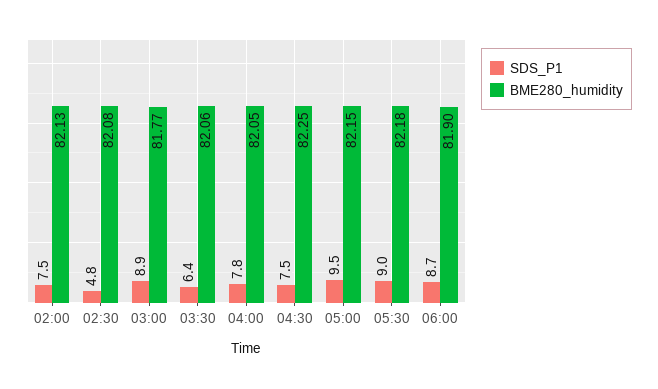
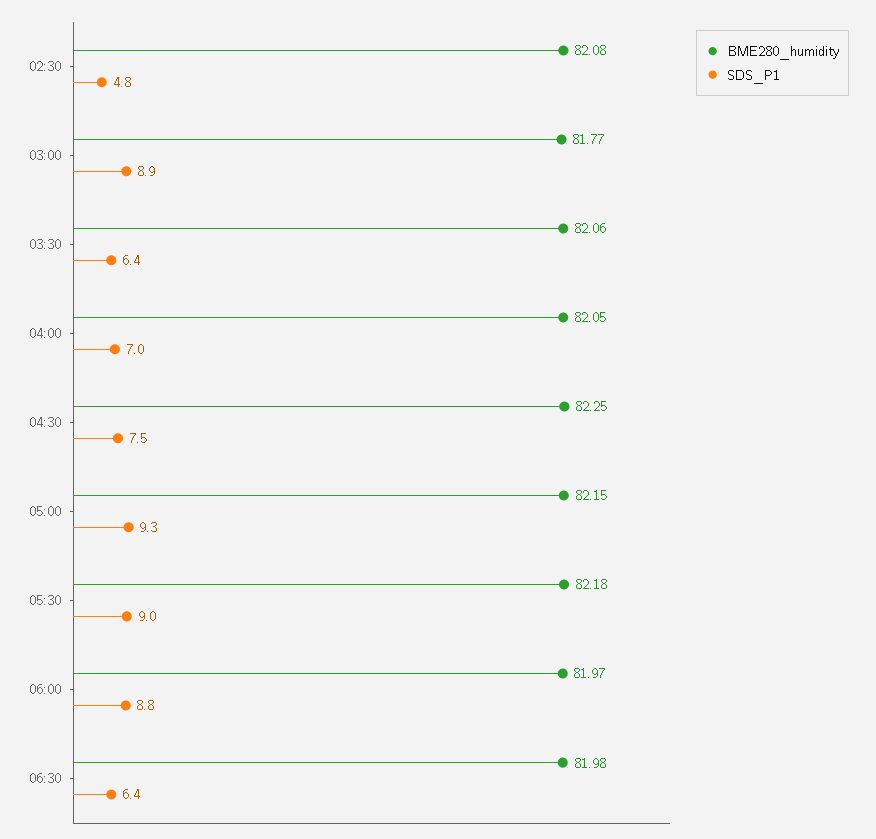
SDS_P1, 02:00: 7.5 -> none
BME280_humidity, 02:00: 82.13 -> none
SDS_P1, 04:00: 7.8 -> 7
SDS_P1, 05:00: 9.5 -> 9.3
SDS_P1, 06:00: 8.7 -> 8.8
BME280_humidity, 06:00: 81.9 -> 81.97
BME280_humidity, 06:30: none -> 81.98
SDS_P1, 06:30: none -> 6.4

